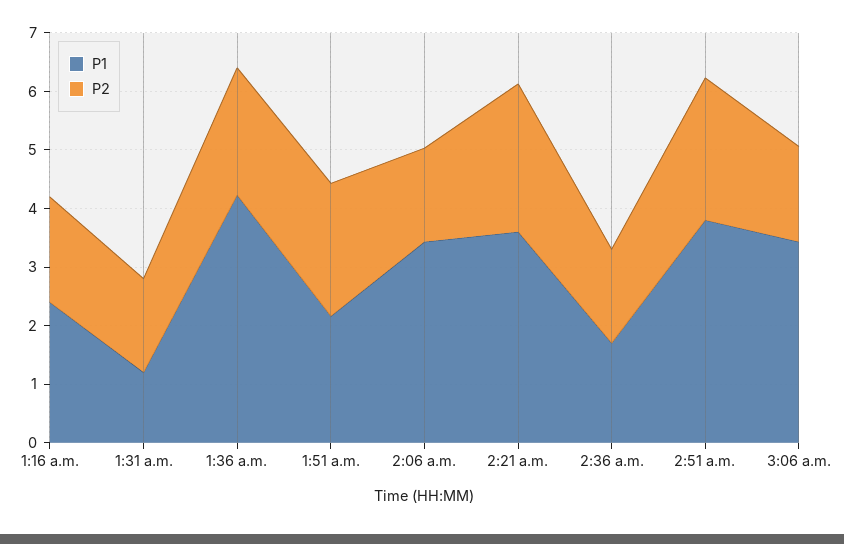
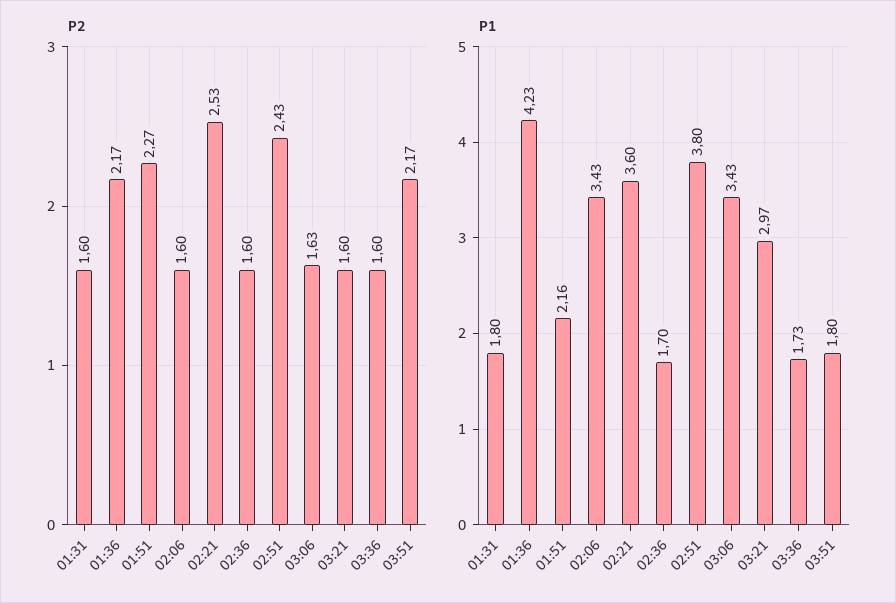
P1, 1:16 a.m.: 2.4 -> none
P2, 1:16 a.m.: 1.8 -> none
P1, 1:31 a.m.: 1.2 -> 1.8
P2, 03:21: none -> 1.6
P2, 03:36: none -> 1.6
P2, 03:51: none -> 2.17
P1, 03:21: none -> 2.97
P1, 03:36: none -> 1.73
P1, 03:51: none -> 1.8

